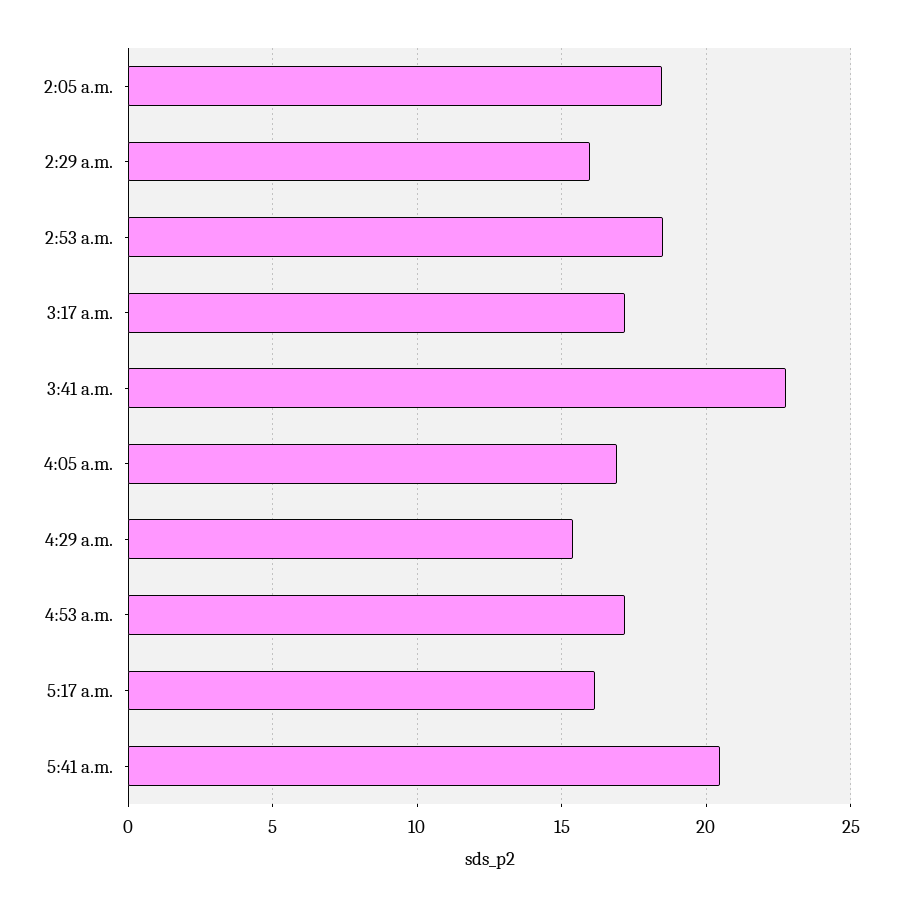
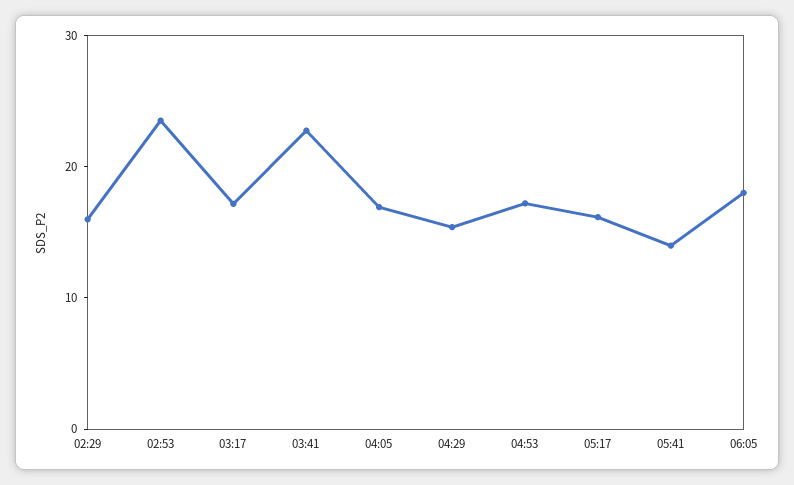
2:05 a.m.: 18.5 -> none
2:53 a.m.: 18.5 -> 24
5:41 a.m.: 20.5 -> 14
06:05: none -> 18

